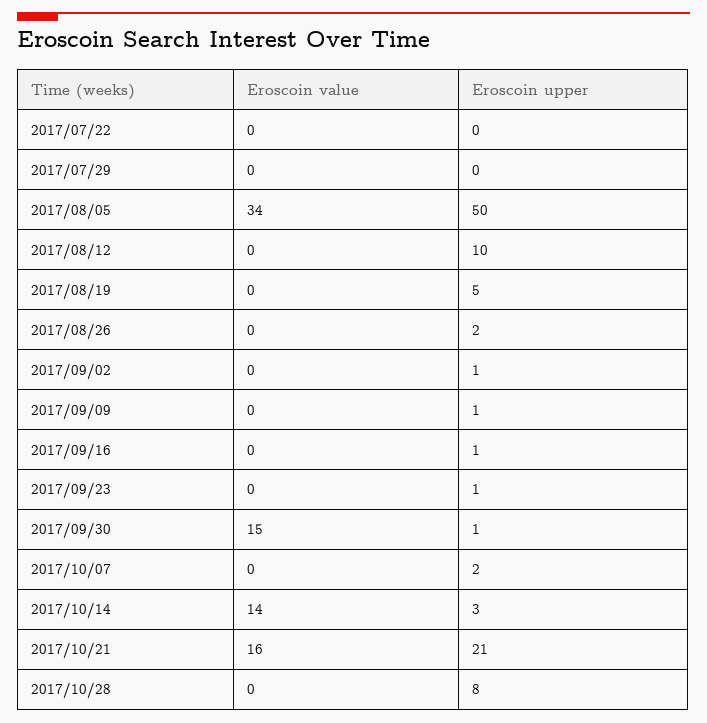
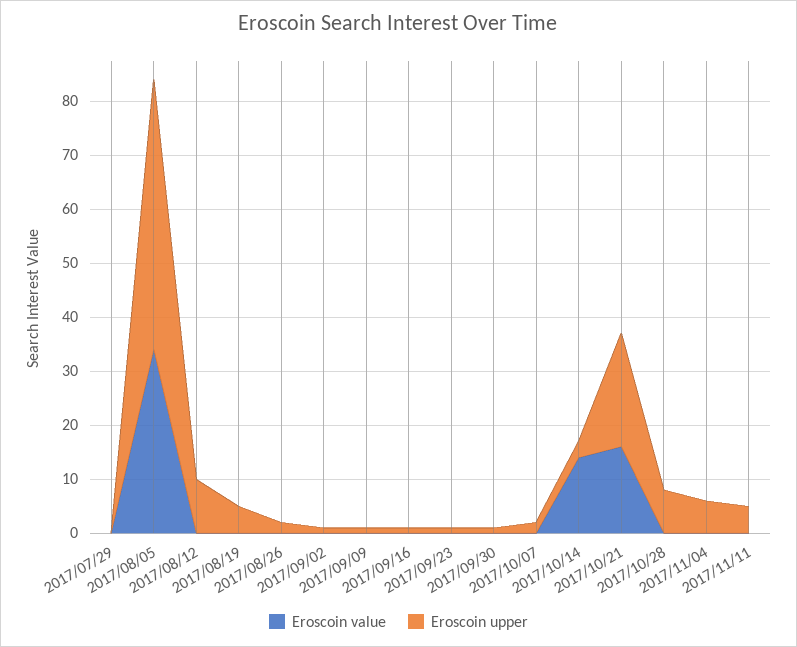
Eroscoin value, 2017/07/22: 0 -> none
Eroscoin upper, 2017/07/22: 0 -> none
Eroscoin value, 2017/09/30: 15 -> 0
Eroscoin value, 2017/11/04: none -> 0
Eroscoin upper, 2017/11/04: none -> 5
Eroscoin value, 2017/11/11: none -> 0
Eroscoin upper, 2017/11/11: none -> 5

